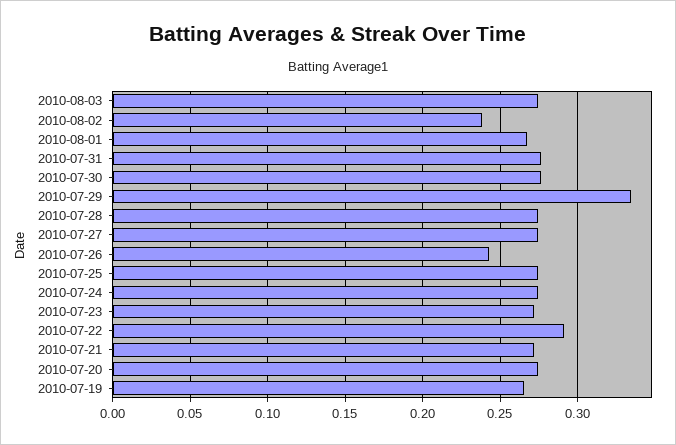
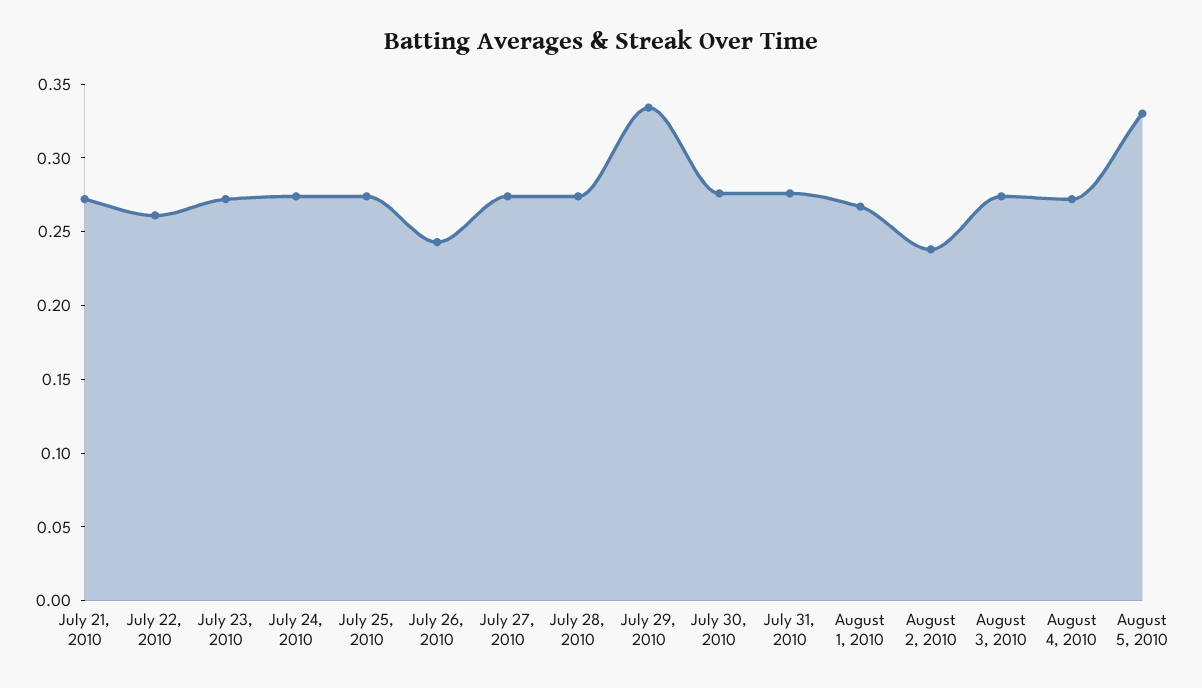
2010-07-22: 0.29 -> 0.26
2010-07-20: 0.275 -> none
2010-07-19: 0.265 -> none
August 4, 2010: none -> 0.27
August 5, 2010: none -> 0.33

